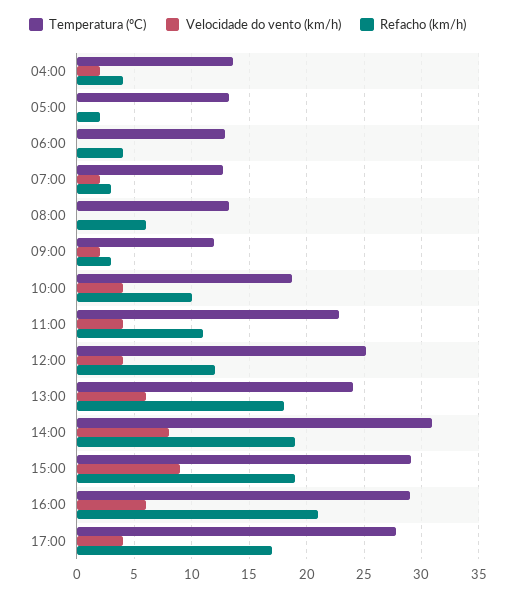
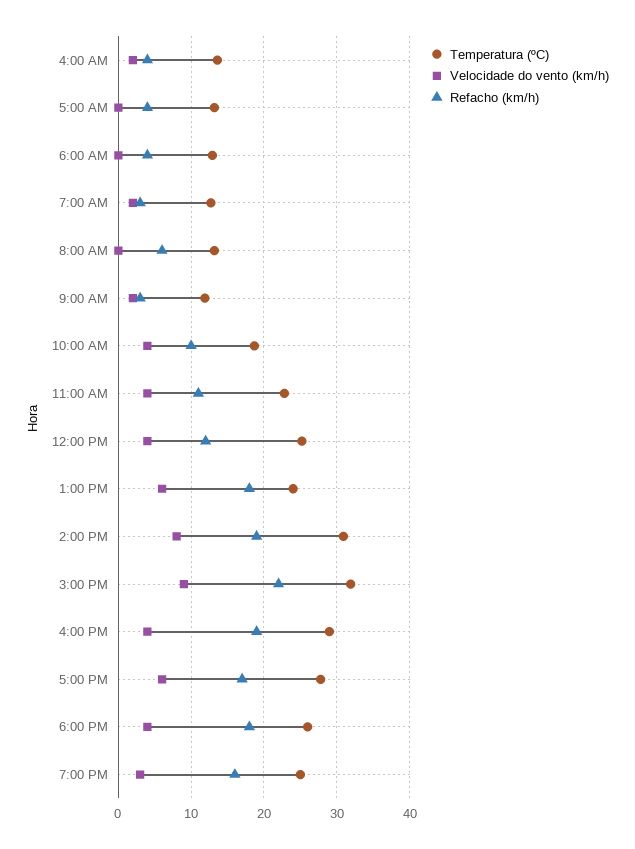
Refacho (km/h), 05:00: 2 -> 4
Temperatura (ºC), 15:00: 29 -> 32
Refacho (km/h), 15:00: 19 -> 22
Velocidade do vento (km/h), 16:00: 6 -> 4
Refacho (km/h), 16:00: 21 -> 19
Velocidade do vento (km/h), 17:00: 4 -> 6
Temperatura (ºC), 6:00 PM: none -> 26
Velocidade do vento (km/h), 6:00 PM: none -> 4
Refacho (km/h), 6:00 PM: none -> 18
Temperatura (ºC), 7:00 PM: none -> 25
Velocidade do vento (km/h), 7:00 PM: none -> 3
Refacho (km/h), 7:00 PM: none -> 16

